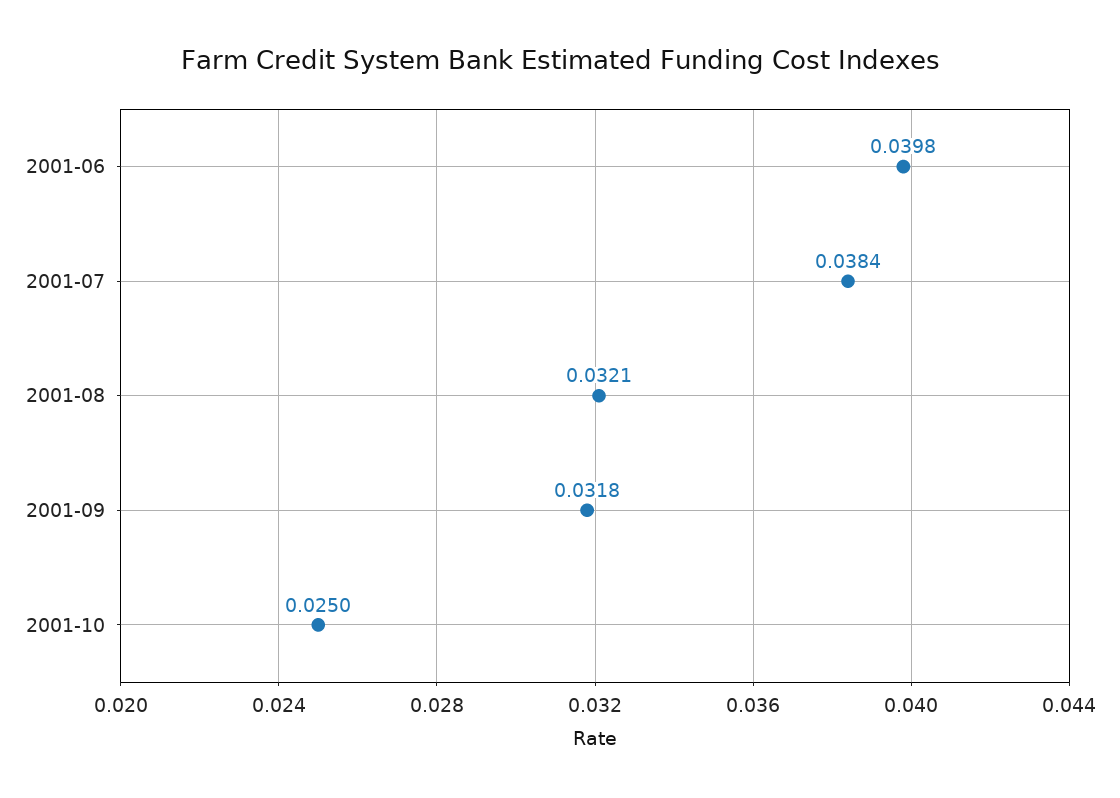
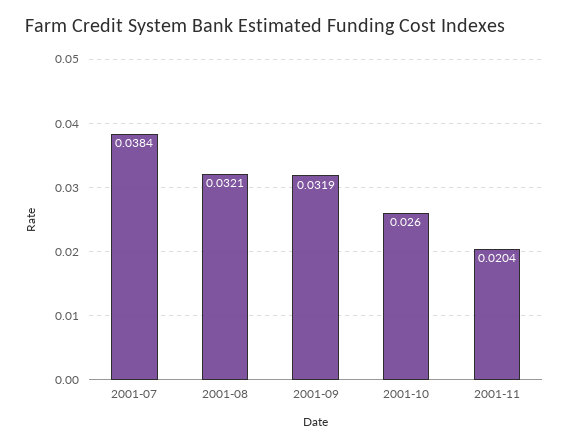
2001-06: 0.0398 -> none
2001-09: 0.0318 -> 0.0319
2001-10: 0.025 -> 0.026
2001-11: none -> 0.0204

